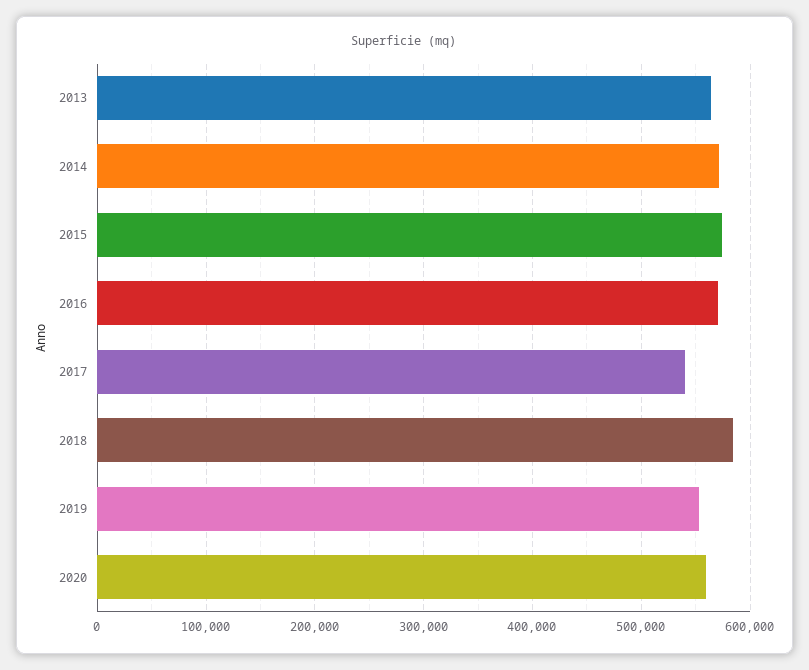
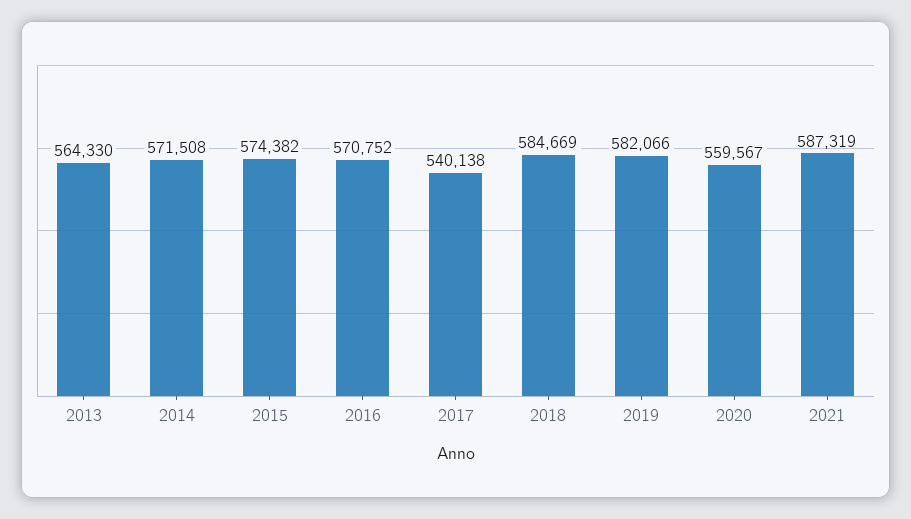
2019: 550000 -> 582066
2021: none -> 587319

